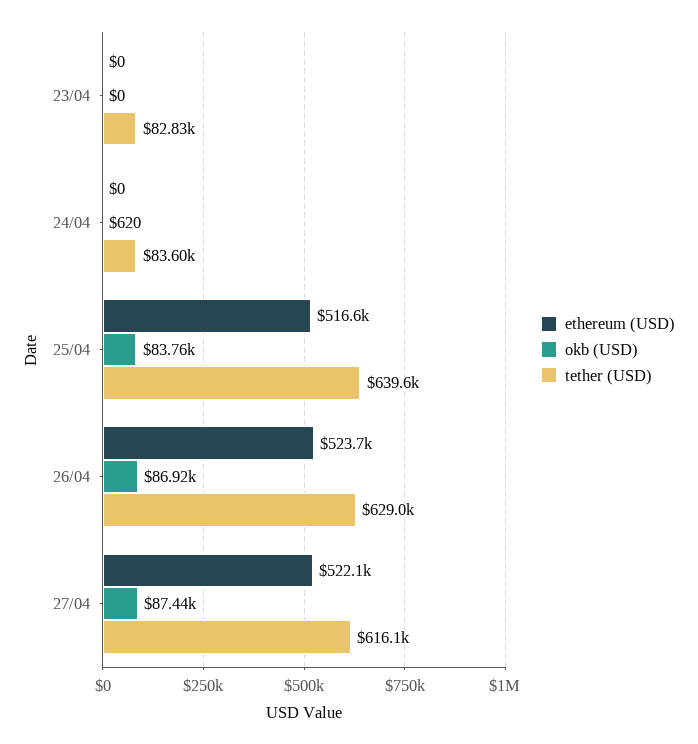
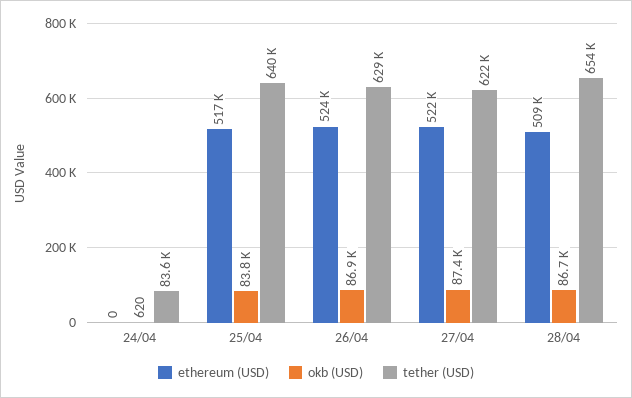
ethereum (USD), 23/04: 0 -> none
okb (USD), 23/04: 0 -> none
tether (USD), 23/04: 82830 -> none
tether (USD), 27/04: 616100 -> 622000
ethereum (USD), 28/04: none -> 509000
okb (USD), 28/04: none -> 86700
tether (USD), 28/04: none -> 654000

